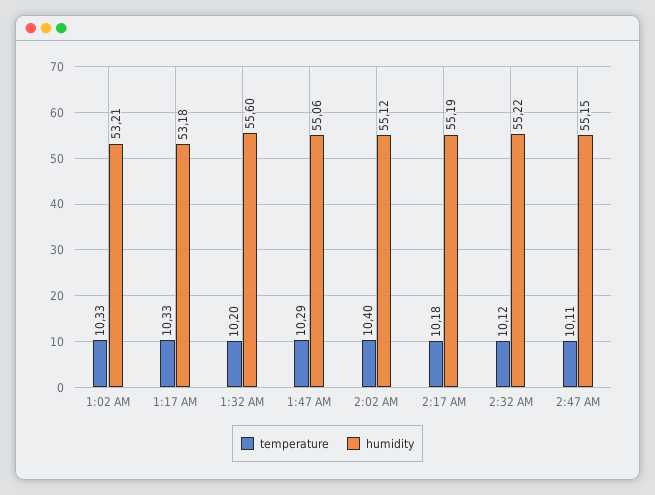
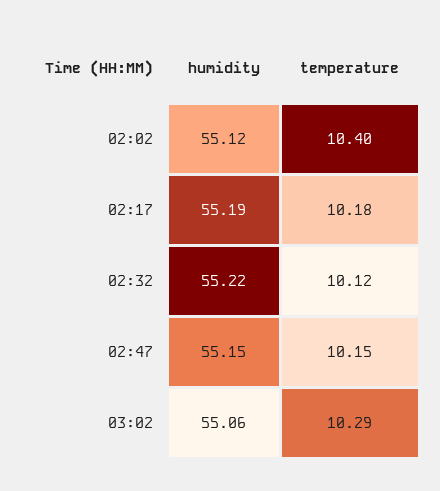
temperature, 1:02 AM: 10.33 -> none
humidity, 1:02 AM: 53.21 -> none
temperature, 1:17 AM: 10.33 -> none
humidity, 1:17 AM: 53.18 -> none
temperature, 1:32 AM: 10.2 -> none
humidity, 1:32 AM: 55.6 -> none
temperature, 1:47 AM: 10.29 -> none
humidity, 1:47 AM: 55.06 -> none
temperature, 2:47 AM: 10.11 -> 10.15
humidity, 03:02: none -> 55.06
temperature, 03:02: none -> 10.29

